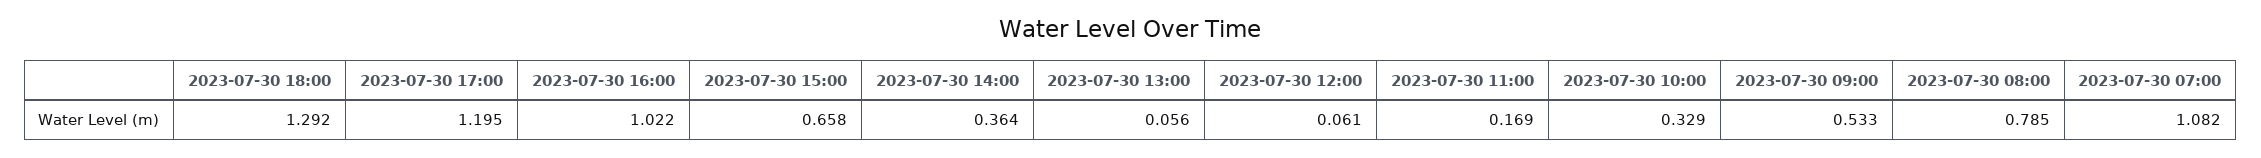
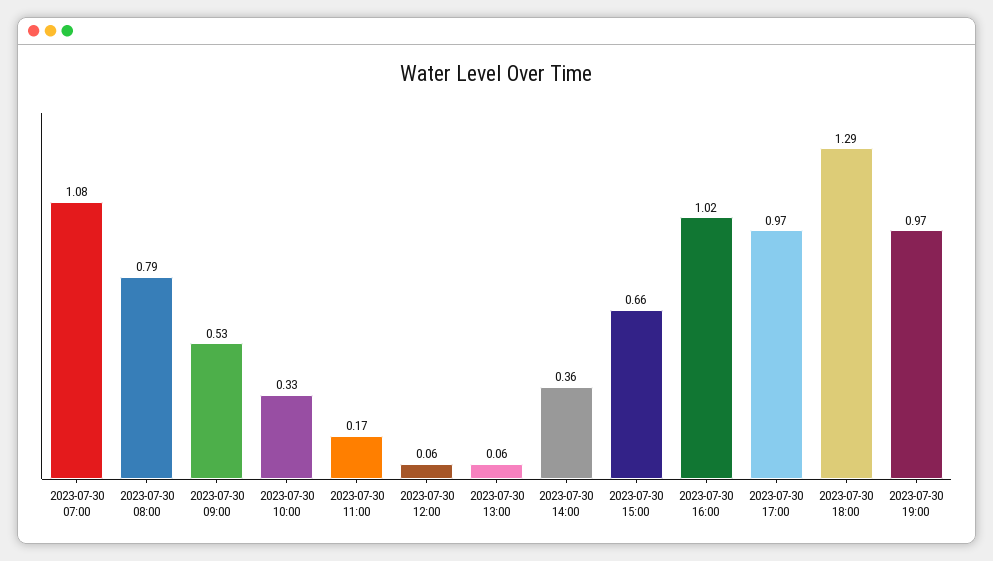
2023-07-30 17:00: 1.195 -> 0.97
2023-07-30 19:00: none -> 0.97

